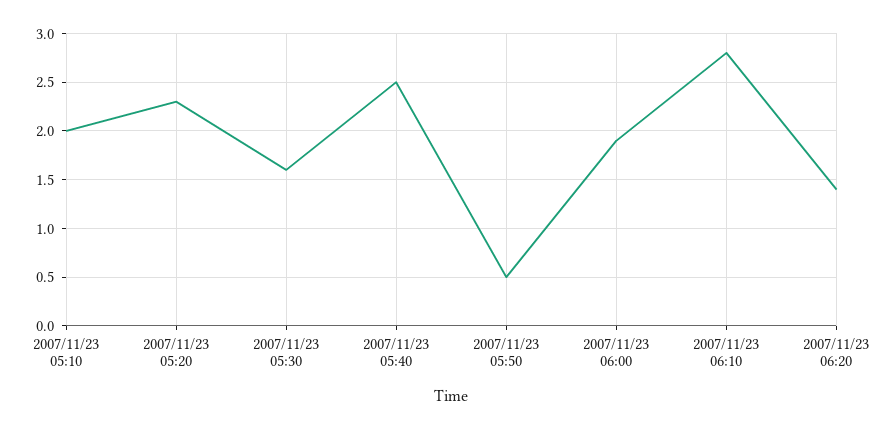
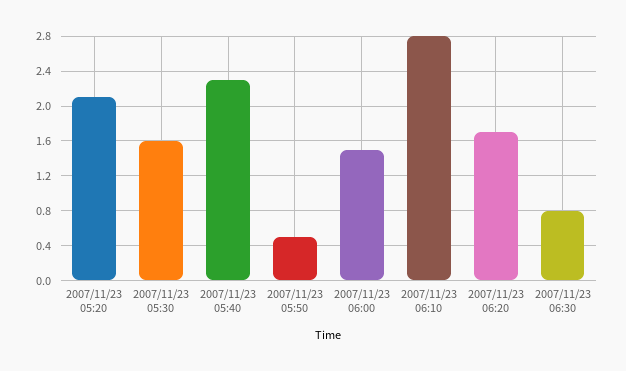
2007/11/23 05:10: 2 -> none
2007/11/23 05:20: 2.3 -> 2.1
2007/11/23 05:40: 2.5 -> 2.3
2007/11/23 06:00: 1.9 -> 1.5
2007/11/23 06:20: 1.4 -> 1.7
2007/11/23 06:30: none -> 0.8

